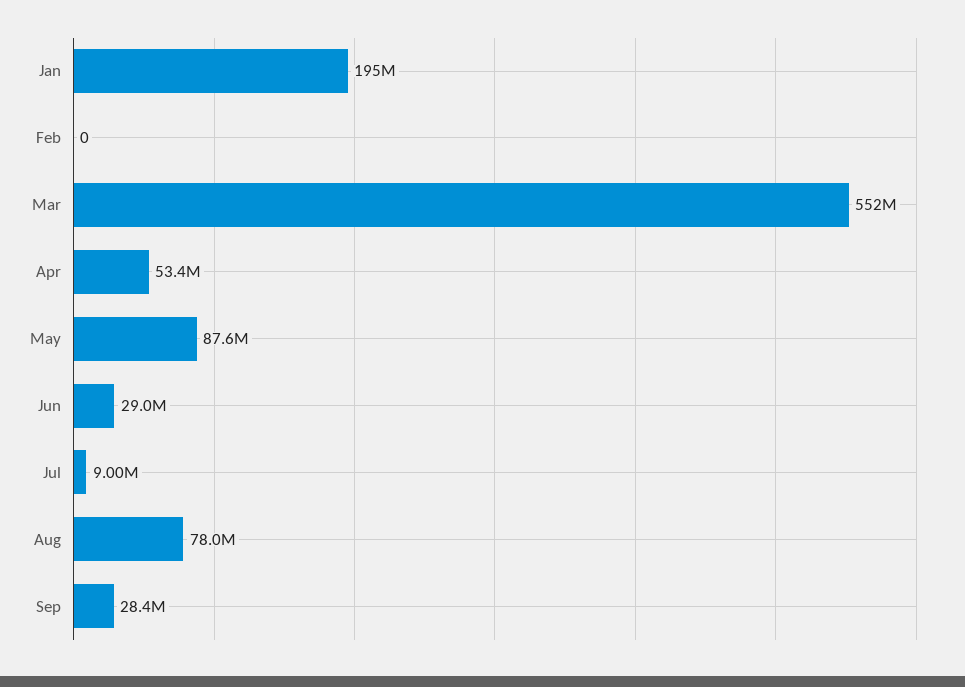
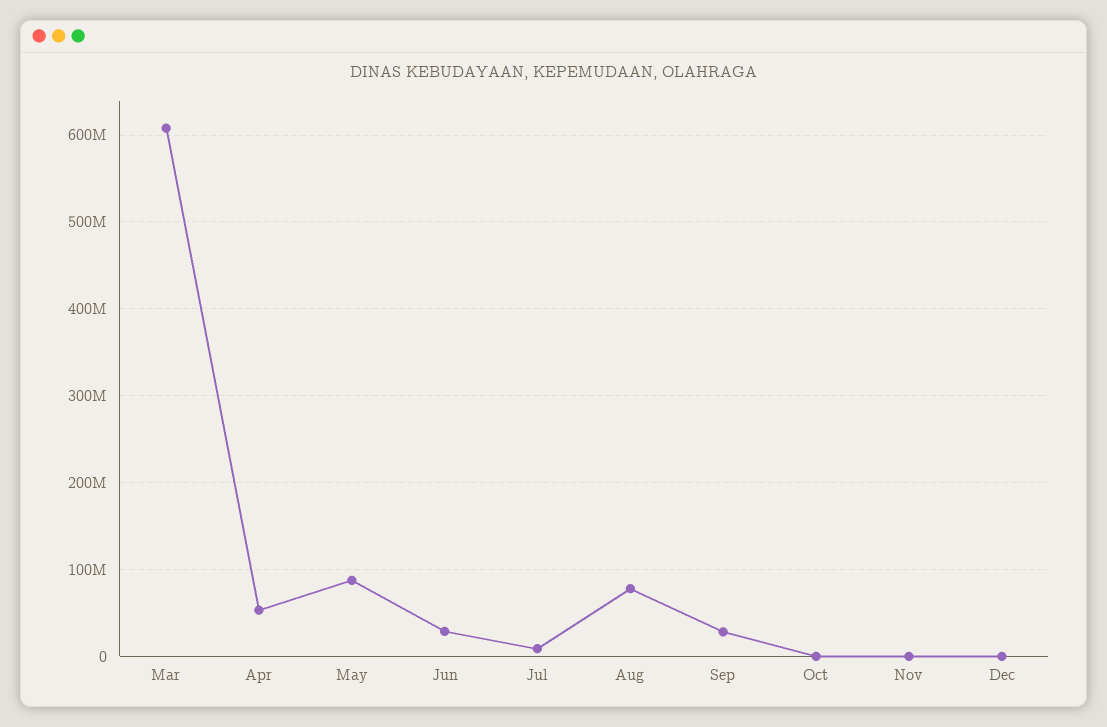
Jan: 195000000 -> none
Feb: 0 -> none
Mar: 552000000 -> 610000000
Oct: none -> 0
Nov: none -> 0
Dec: none -> 0

